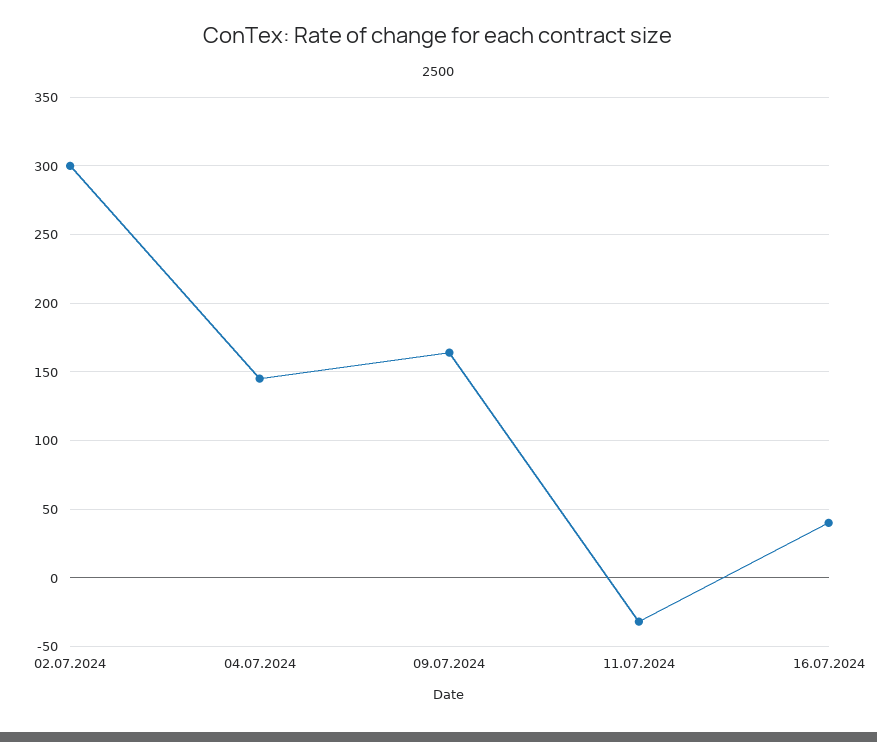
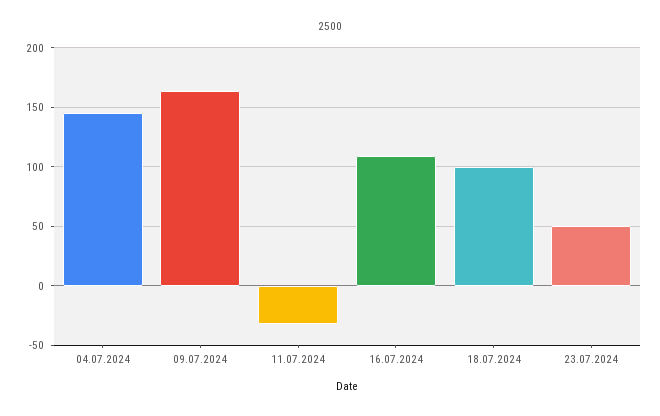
02.07.2024: 300 -> none
16.07.2024: 40 -> 110
18.07.2024: none -> 100
23.07.2024: none -> 50

